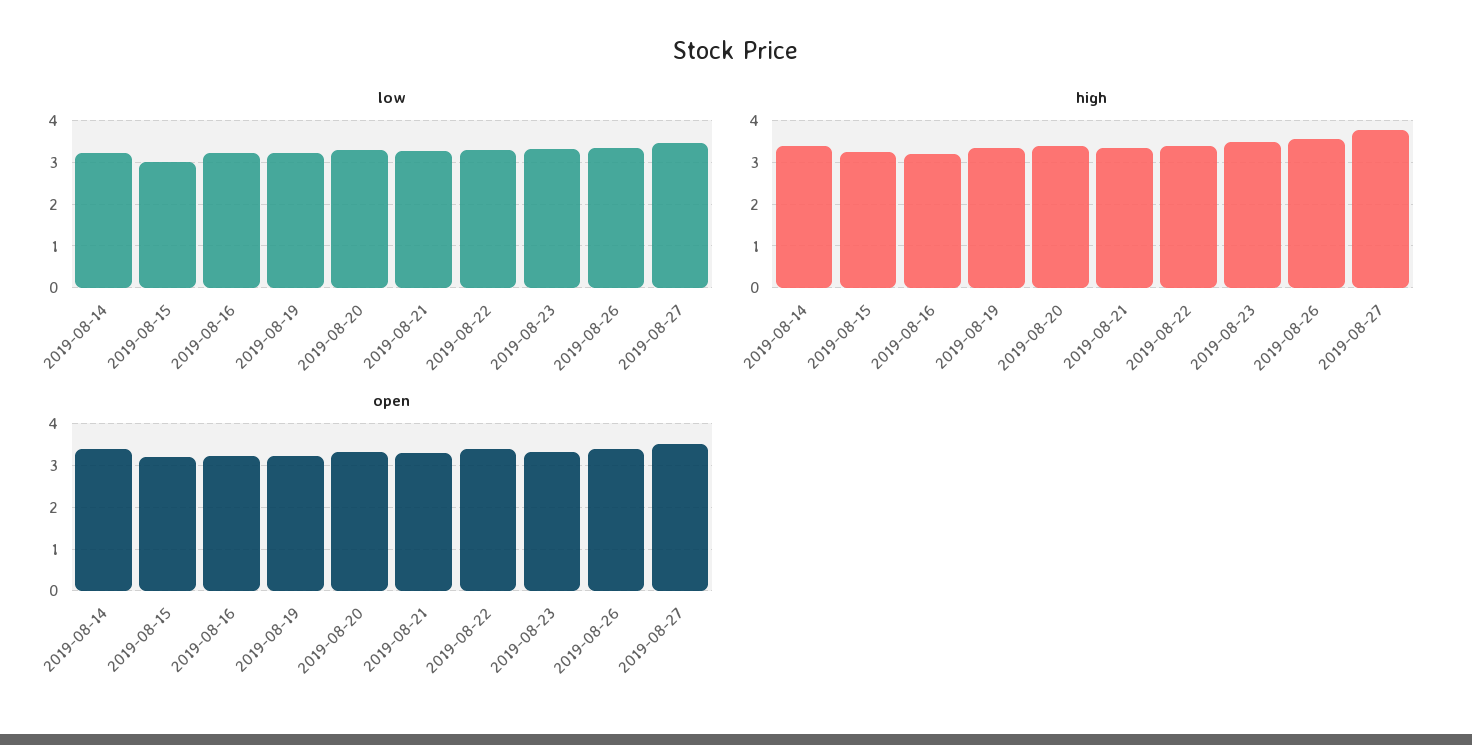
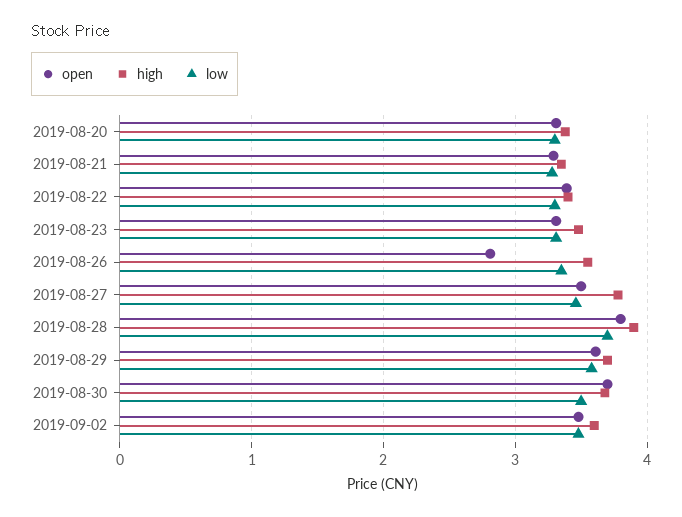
low, 2019-08-14: 3.2 -> none
low, 2019-08-15: 3 -> none
low, 2019-08-16: 3.2 -> none
low, 2019-08-19: 3.2 -> none
high, 2019-08-14: 3.4 -> none
high, 2019-08-15: 3.2 -> none
high, 2019-08-16: 3.2 -> none
high, 2019-08-19: 3.4 -> none
open, 2019-08-14: 3.4 -> none
open, 2019-08-15: 3.2 -> none
open, 2019-08-16: 3.2 -> none
open, 2019-08-19: 3.2 -> none
open, 2019-08-26: 3.4 -> 2.8
open, 2019-08-28: none -> 3.8
high, 2019-08-28: none -> 3.9
low, 2019-08-28: none -> 3.7
open, 2019-08-29: none -> 3.6
high, 2019-08-29: none -> 3.7
low, 2019-08-29: none -> 3.6
open, 2019-08-30: none -> 3.7
high, 2019-08-30: none -> 3.7
low, 2019-08-30: none -> 3.5
open, 2019-09-02: none -> 3.5
high, 2019-09-02: none -> 3.6
low, 2019-09-02: none -> 3.5

